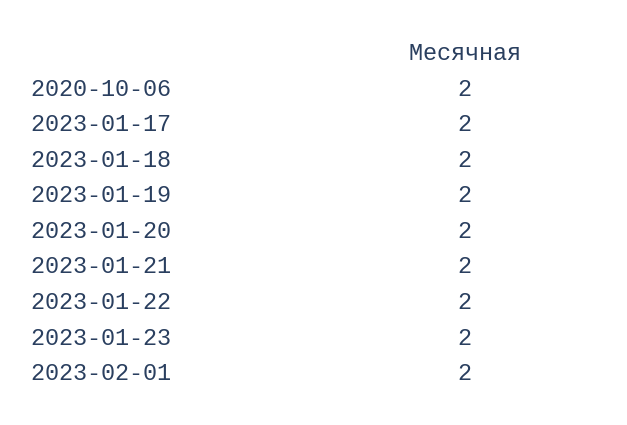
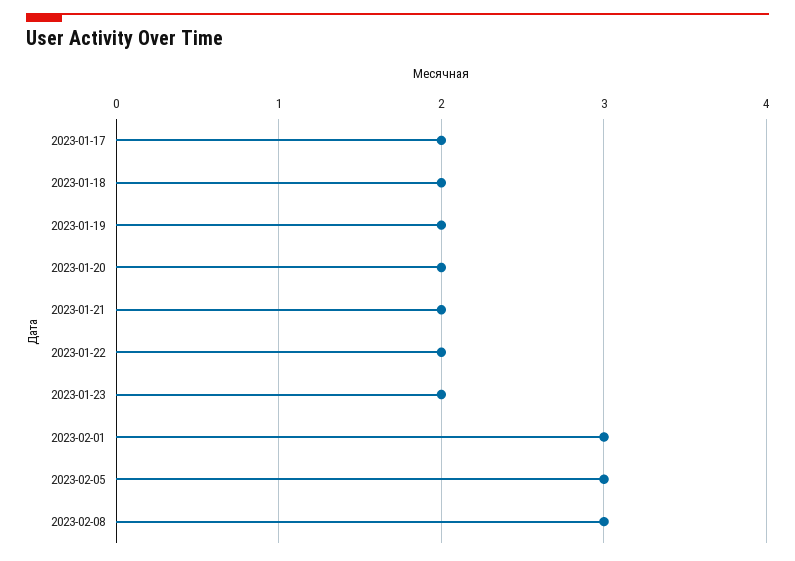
2020-10-06: 2 -> none
2023-02-01: 2 -> 3
2023-02-05: none -> 3
2023-02-08: none -> 3

